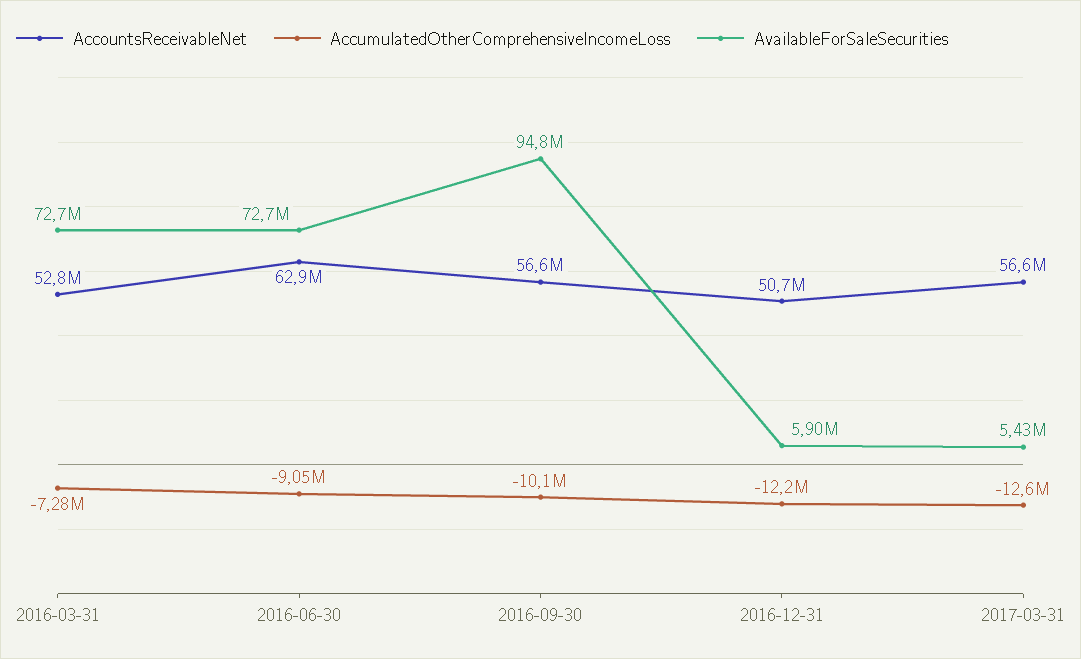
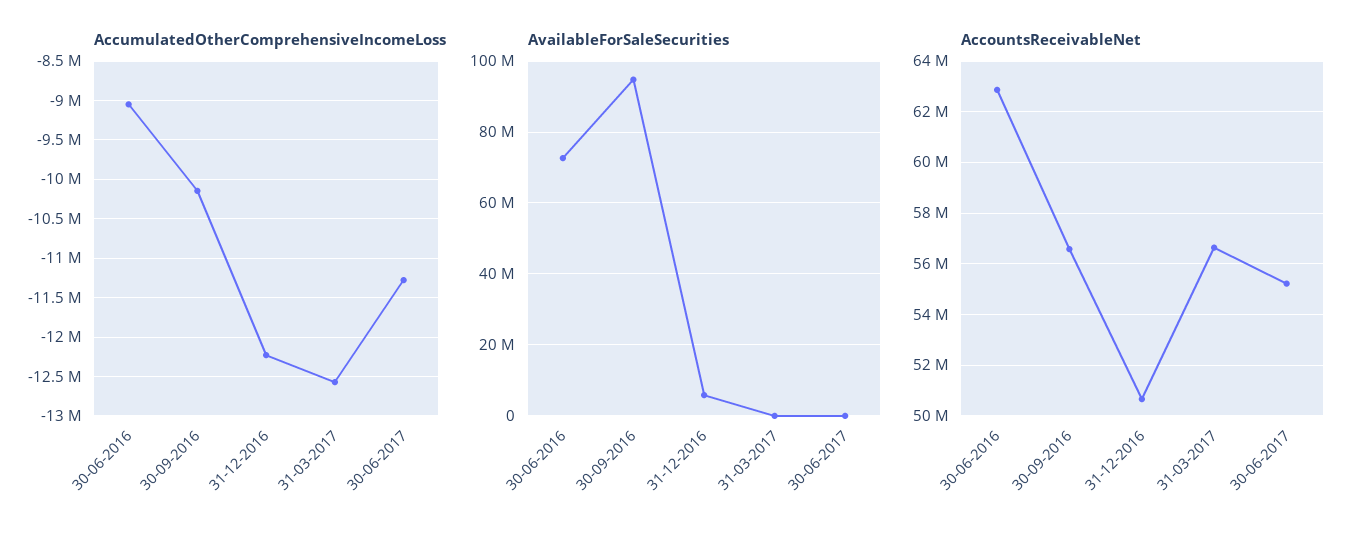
AccountsReceivableNet, 2016-03-31: 52800000 -> none
AccumulatedOtherComprehensiveIncomeLoss, 2016-03-31: -7280000 -> none
AvailableForSaleSecurities, 2016-03-31: 72700000 -> none
AvailableForSaleSecurities, 2017-03-31: 5430000 -> 0
AccumulatedOtherComprehensiveIncomeLoss, 30-06-2017: none -> -11300000
AvailableForSaleSecurities, 30-06-2017: none -> 0
AccountsReceivableNet, 30-06-2017: none -> 55250000

